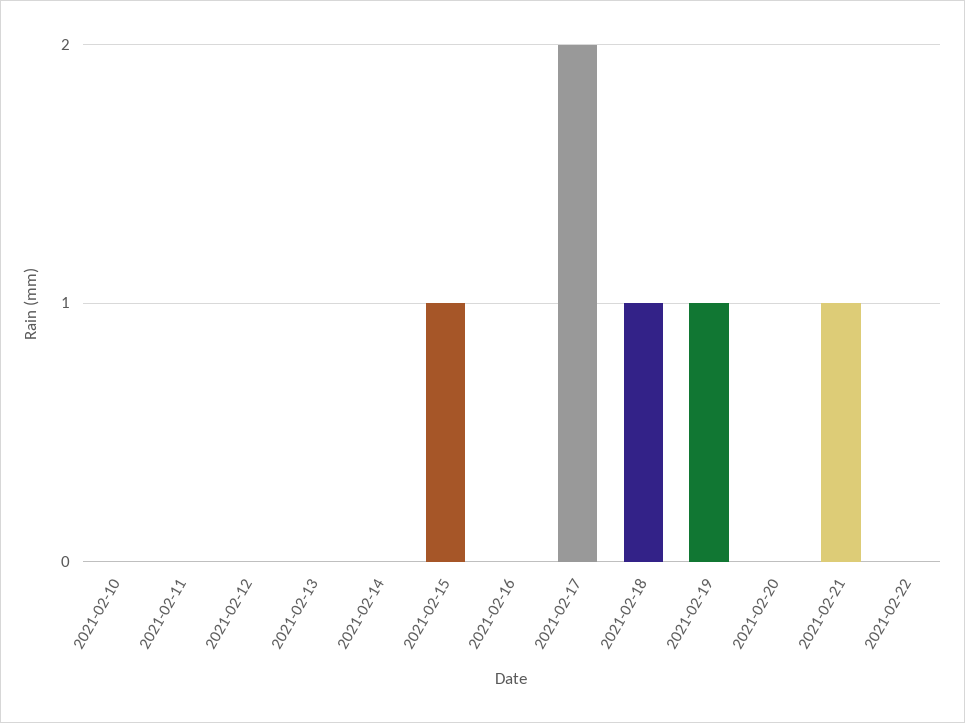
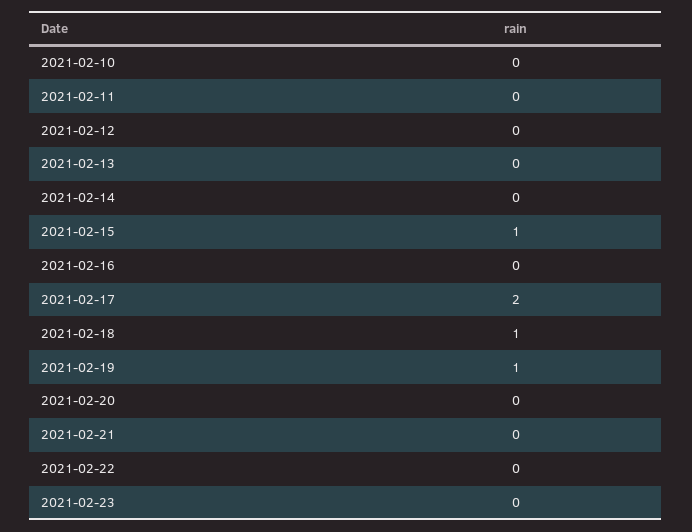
2021-02-21: 1 -> 0
2021-02-23: none -> 0

